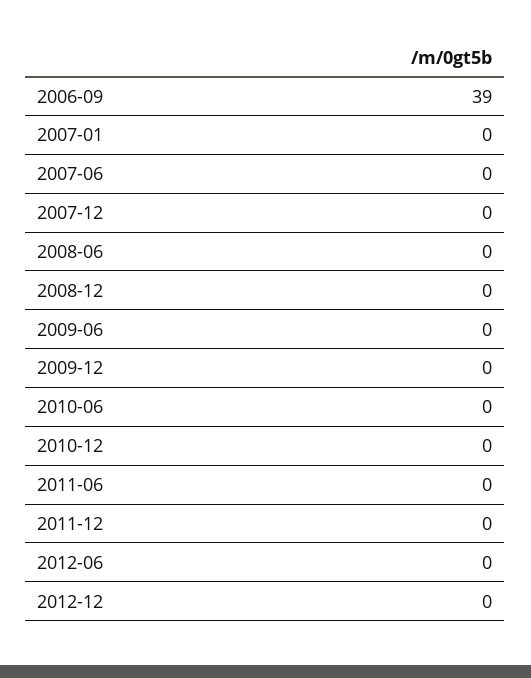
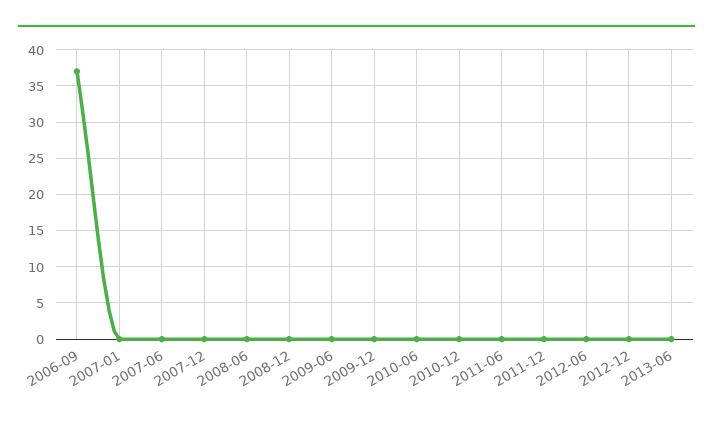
2006-09: 39 -> 37
2013-06: none -> 0

